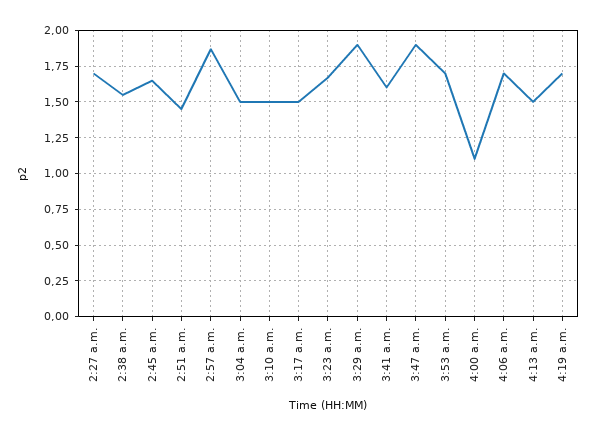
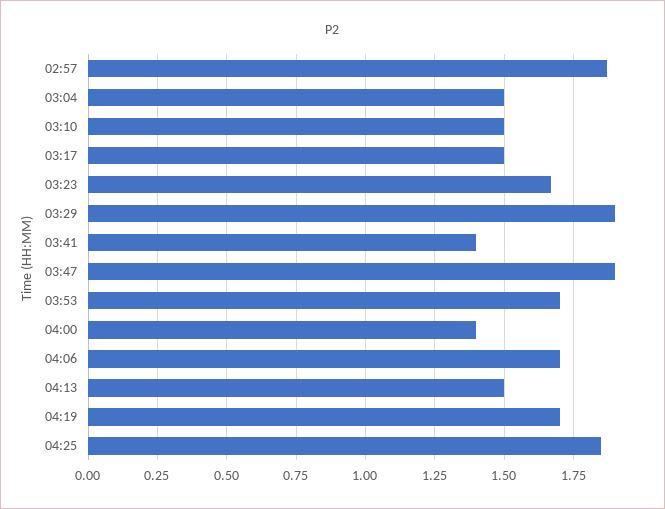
2:27 a.m.: 1.7 -> none
2:38 a.m.: 1.55 -> none
2:45 a.m.: 1.65 -> none
2:51 a.m.: 1.45 -> none
3:41 a.m.: 1.6 -> 1.4
4:00 a.m.: 1.1 -> 1.4
04:25: none -> 1.85

